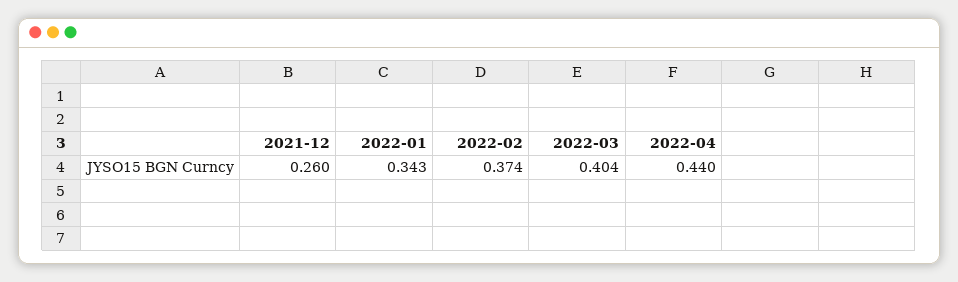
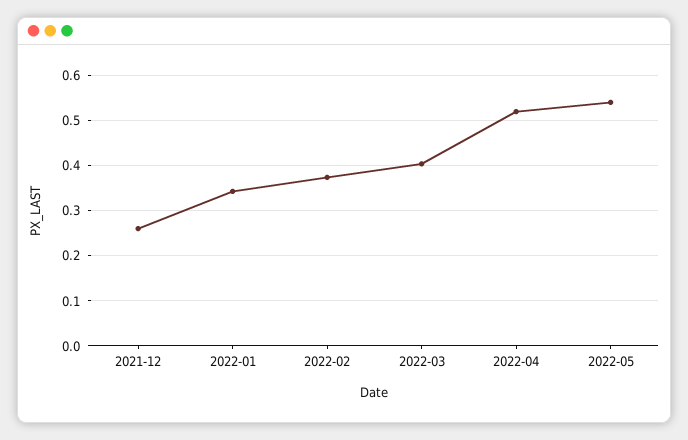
2022-04: 0.44 -> 0.52
2022-05: none -> 0.54

